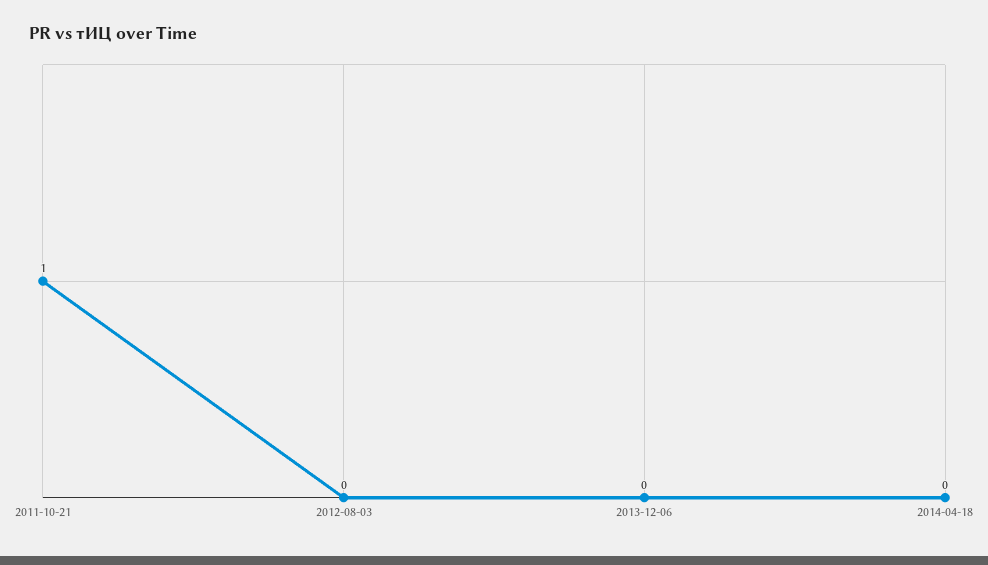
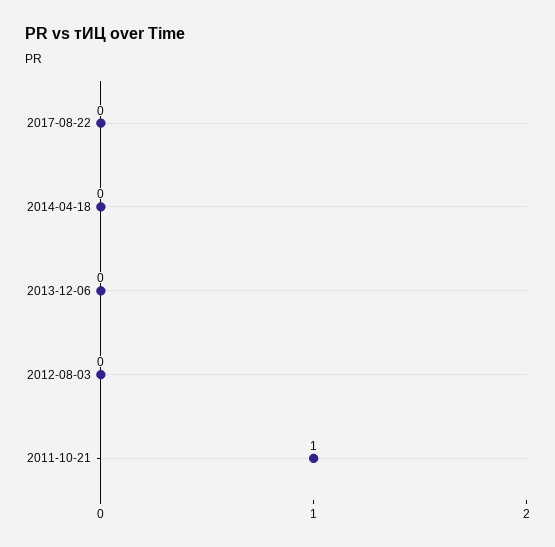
2017-08-22: none -> 0

